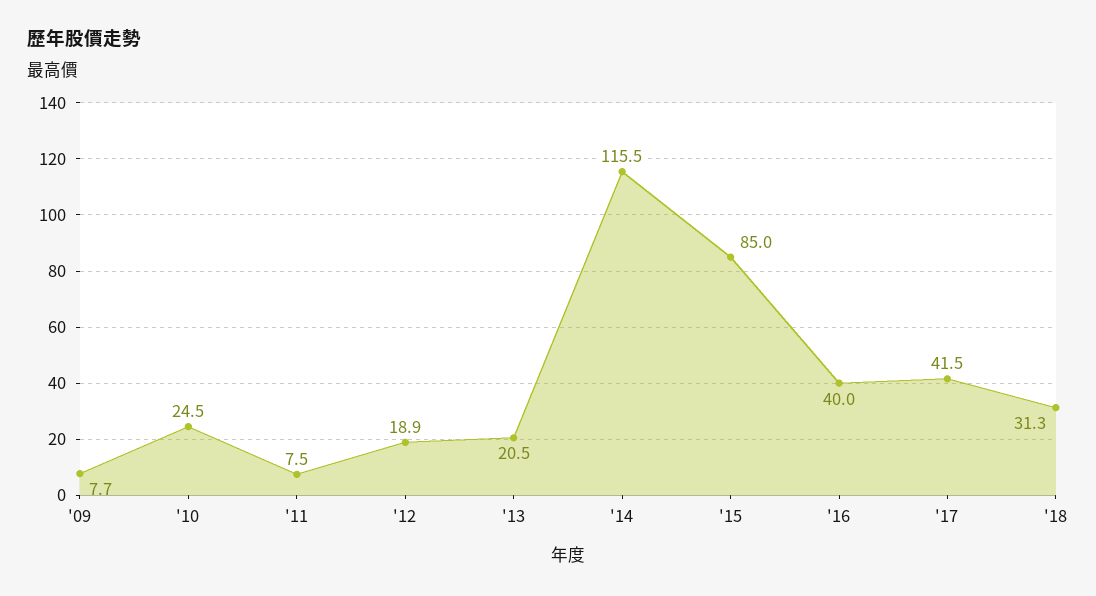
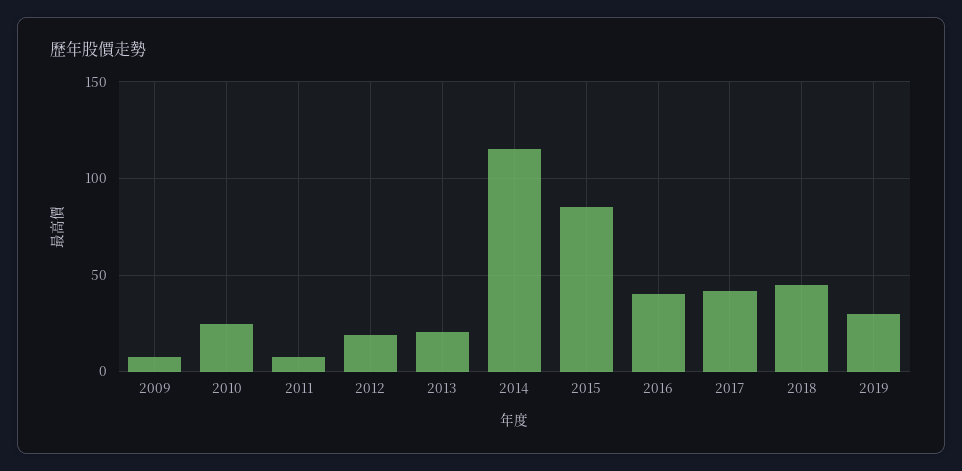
'18: 31.3 -> 45
2019: none -> 30

